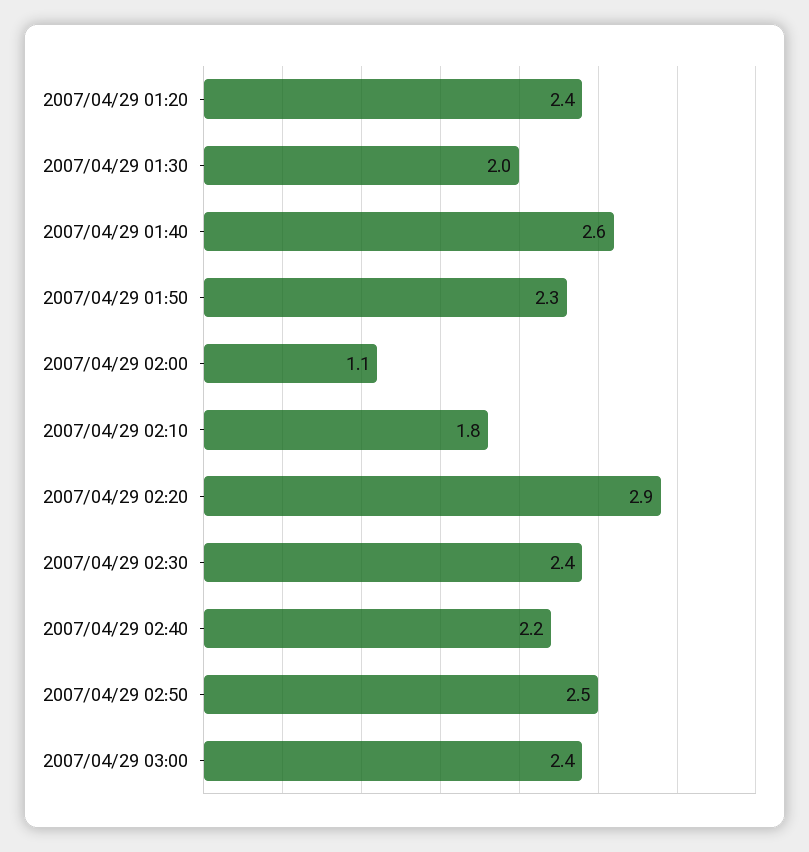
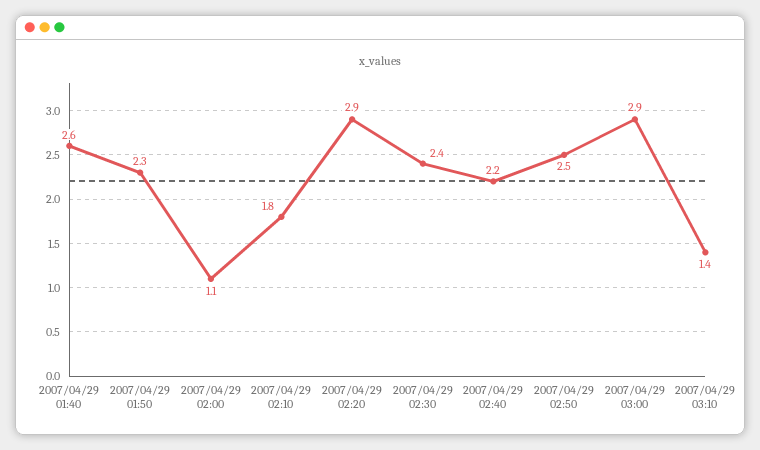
2007/04/29 01:20: 2.4 -> none
2007/04/29 01:30: 2 -> none
2007/04/29 03:00: 2.4 -> 2.9
2007/04/29 03:10: none -> 1.4

